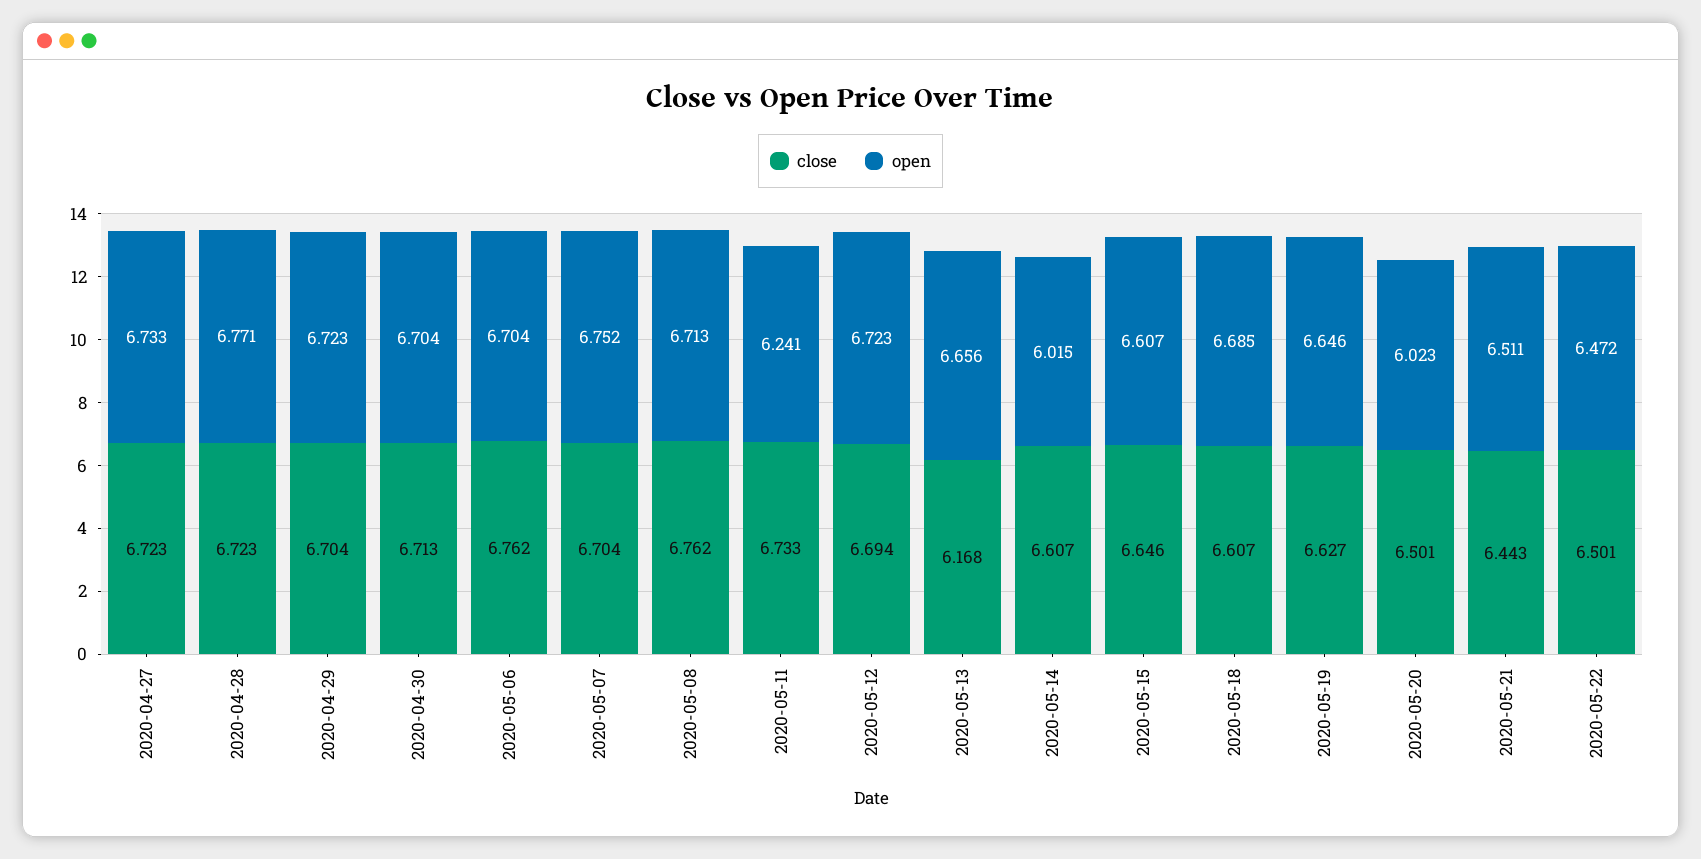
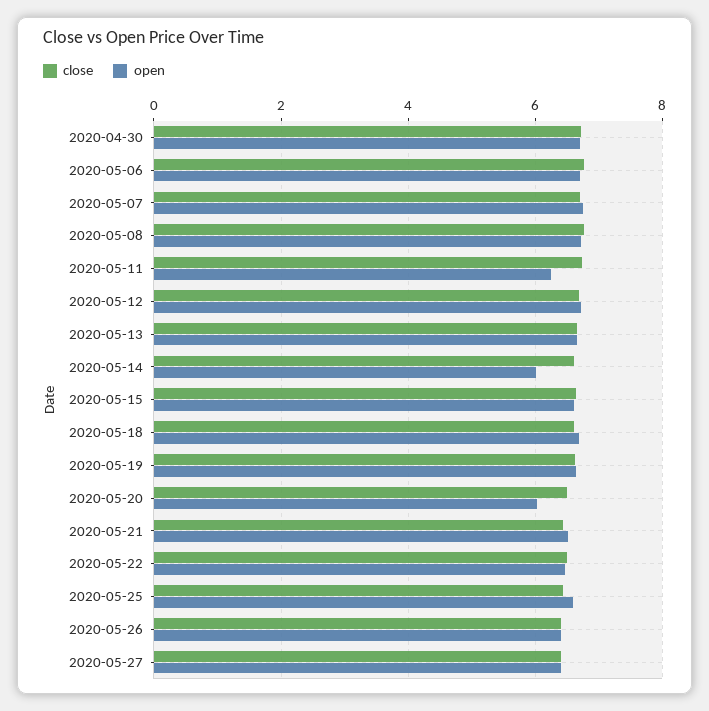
close, 2020-04-27: 6.723 -> none
open, 2020-04-27: 6.733 -> none
close, 2020-04-28: 6.723 -> none
open, 2020-04-28: 6.771 -> none
close, 2020-04-29: 6.704 -> none
open, 2020-04-29: 6.723 -> none
close, 2020-05-13: 6.168 -> 6.6
close, 2020-05-25: none -> 6.4
open, 2020-05-25: none -> 6.6
close, 2020-05-26: none -> 6.4
open, 2020-05-26: none -> 6.4
close, 2020-05-27: none -> 6.4
open, 2020-05-27: none -> 6.4

